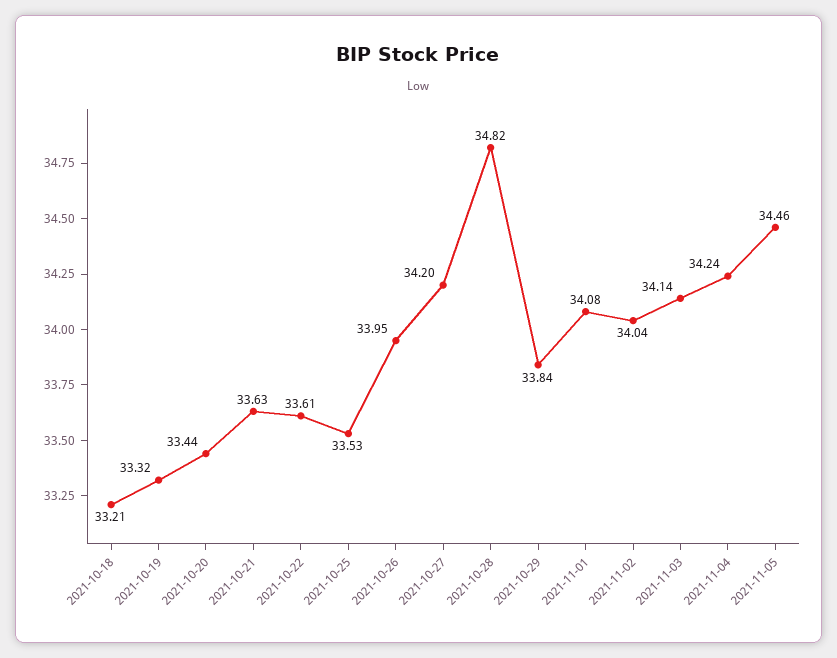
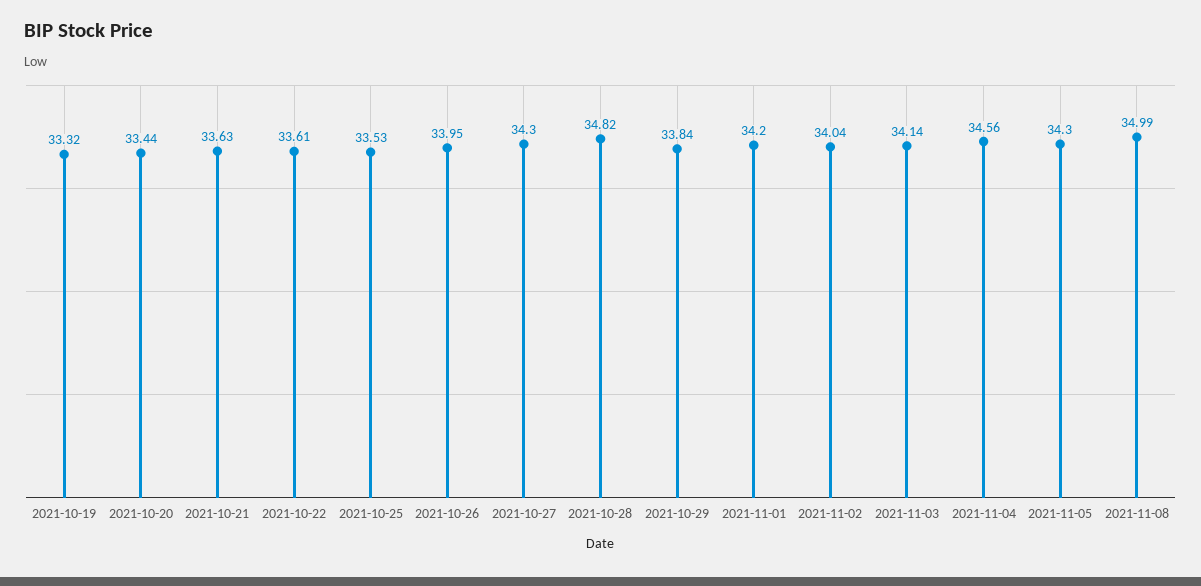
2021-10-18: 33.21 -> none
2021-10-27: 34.2 -> 34.3
2021-11-01: 34.08 -> 34.2
2021-11-04: 34.24 -> 34.56
2021-11-05: 34.46 -> 34.3
2021-11-08: none -> 34.99

